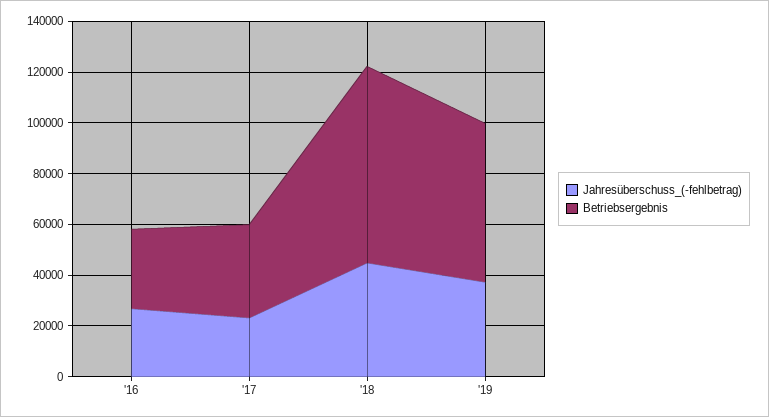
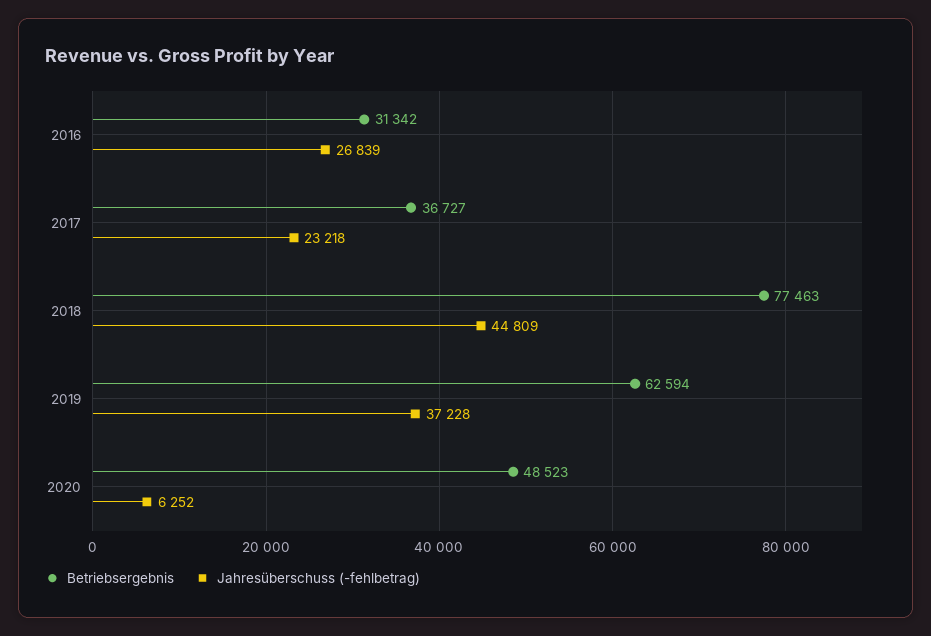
Betriebsergebnis, 2020: none -> 48523
Jahresüberschuss_(-fehlbetrag), 2020: none -> 6252

